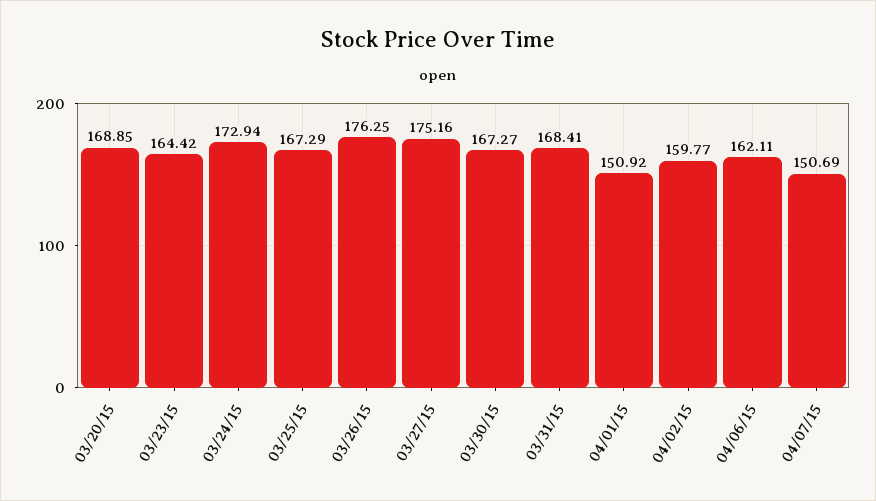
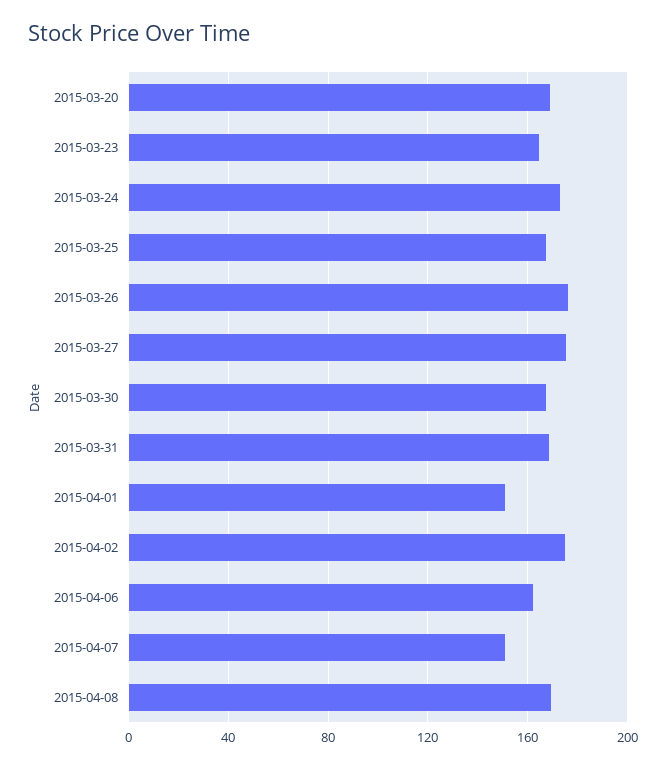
04/02/15: 159.77 -> 175
2015-04-08: none -> 170

